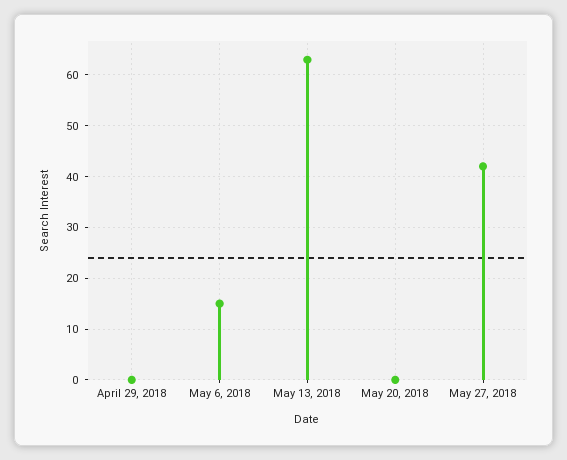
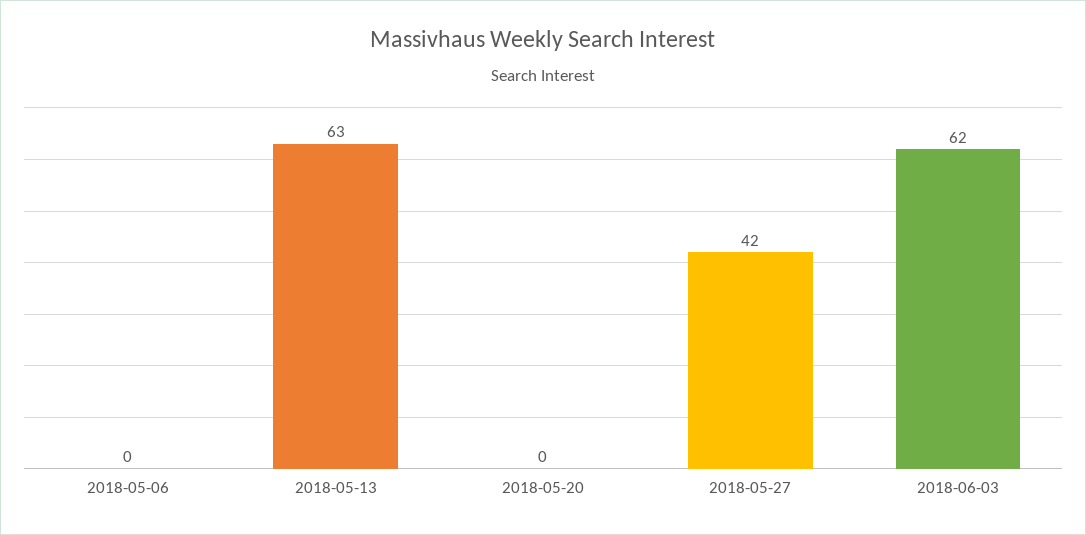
April 29, 2018: 0 -> none
May 6, 2018: 15 -> 0
2018-06-03: none -> 62

